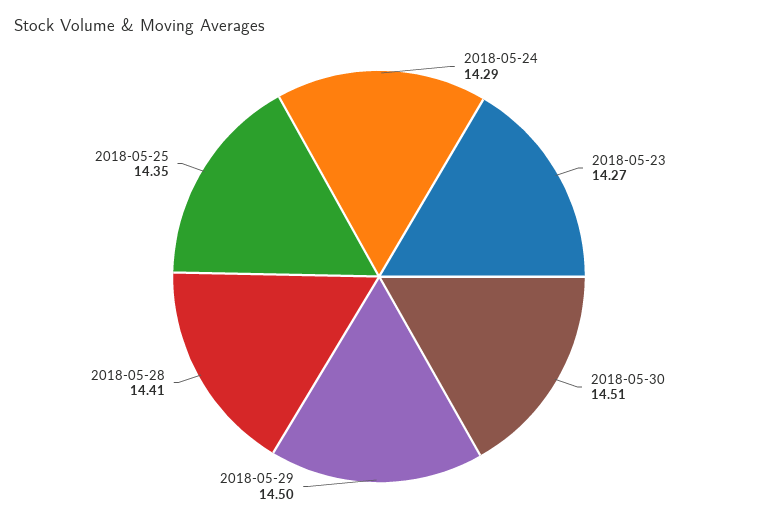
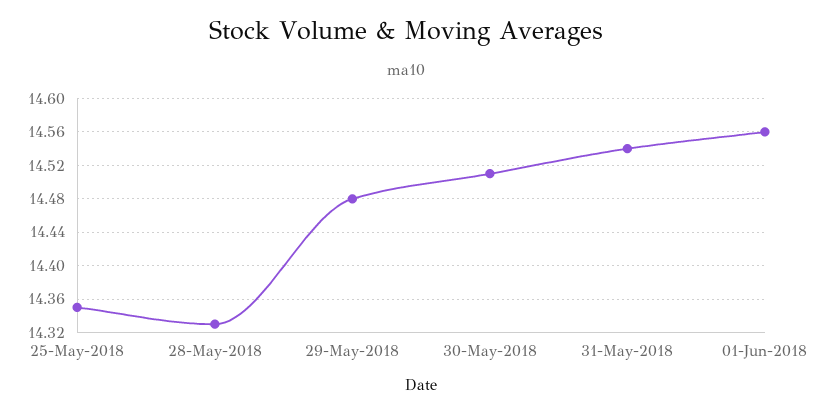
2018-05-24: 14.29 -> none
2018-05-23: 14.27 -> none
2018-05-29: 14.5 -> 14.48
2018-05-28: 14.41 -> 14.33
31-May-2018: none -> 14.54
01-Jun-2018: none -> 14.56

